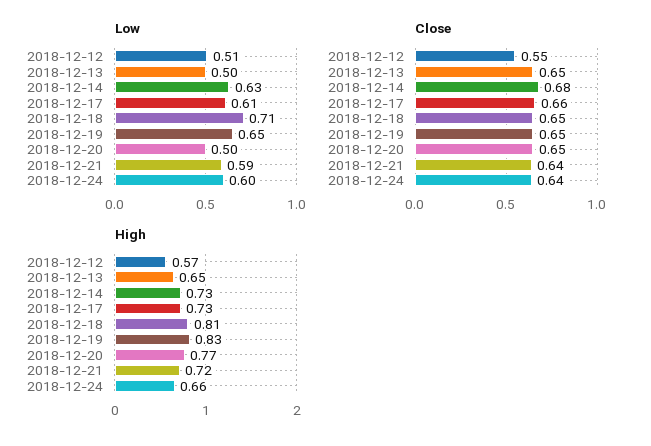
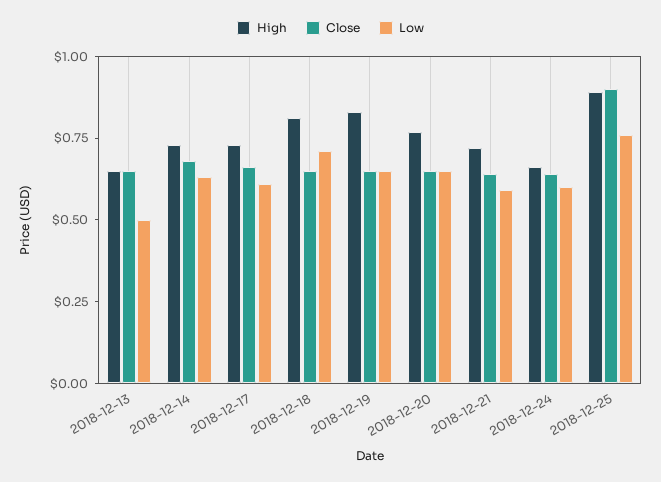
Low, 2018-12-12: 0.51 -> none
Low, 2018-12-20: 0.5 -> 0.65
Close, 2018-12-12: 0.55 -> none
High, 2018-12-12: 0.57 -> none
High, 2018-12-25: none -> 0.9
Close, 2018-12-25: none -> 0.9
Low, 2018-12-25: none -> 0.75

